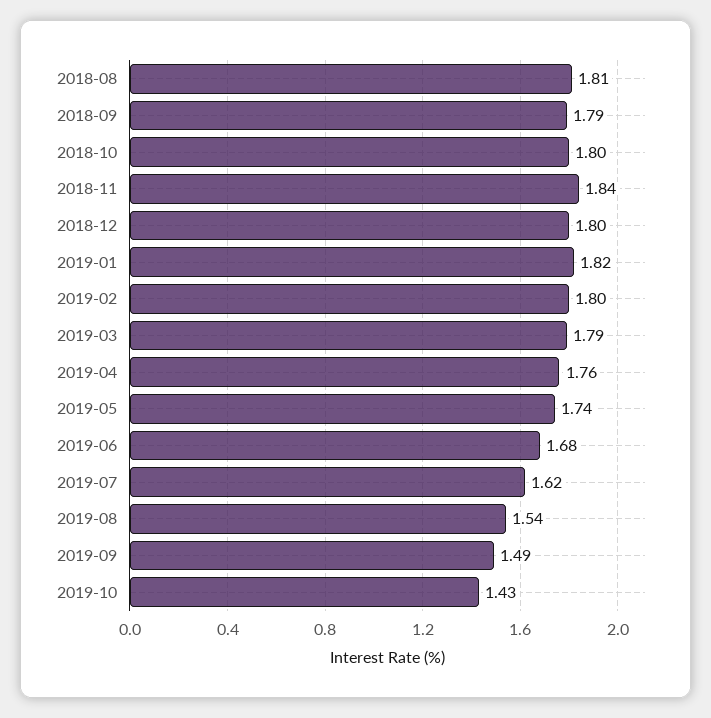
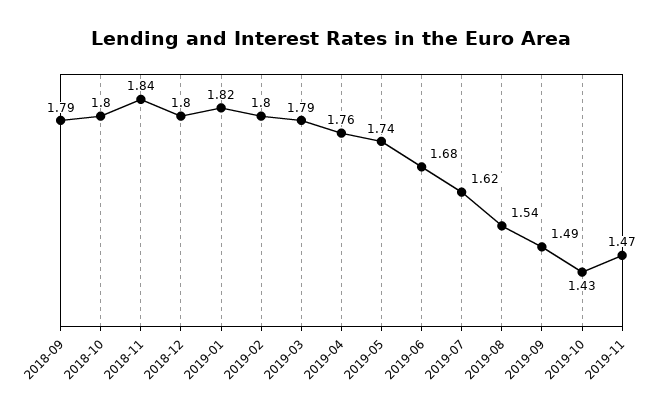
2018-08: 1.81 -> none
2019-11: none -> 1.47

